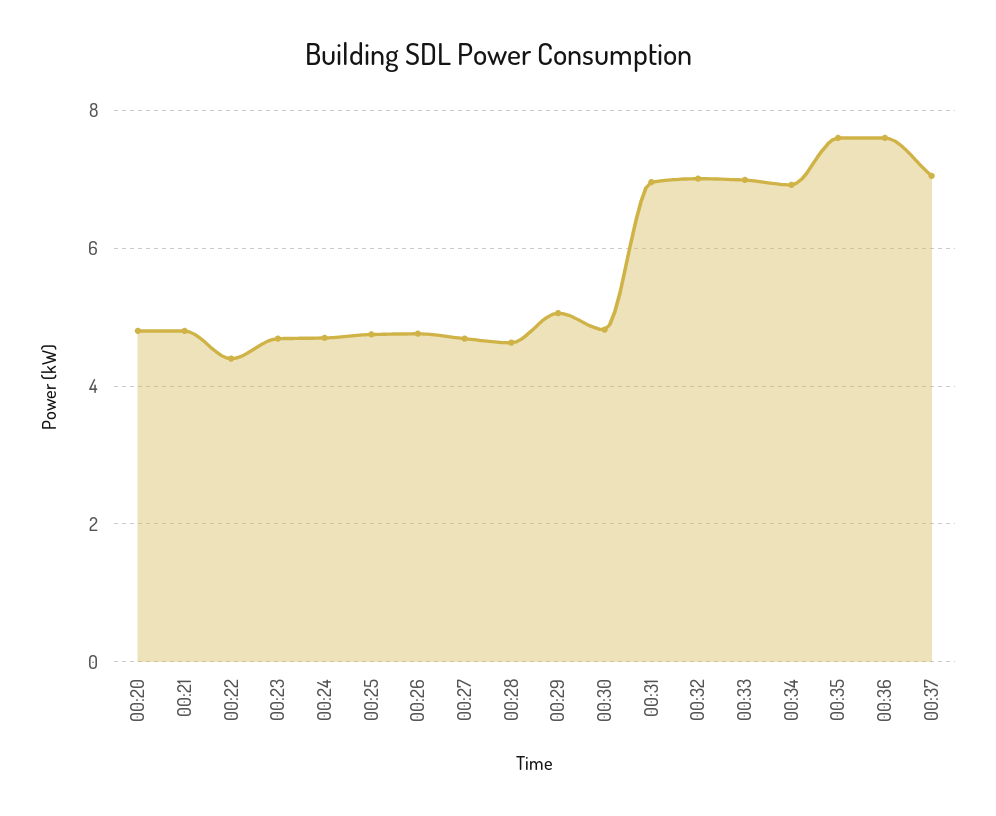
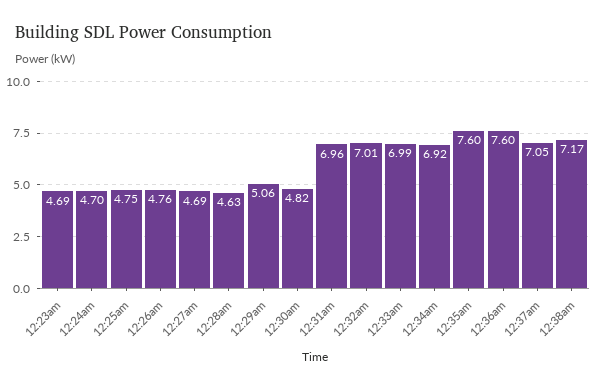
00:20: 4.8 -> none
00:21: 4.8 -> none
00:22: 4.4 -> none
12:38am: none -> 7.17

